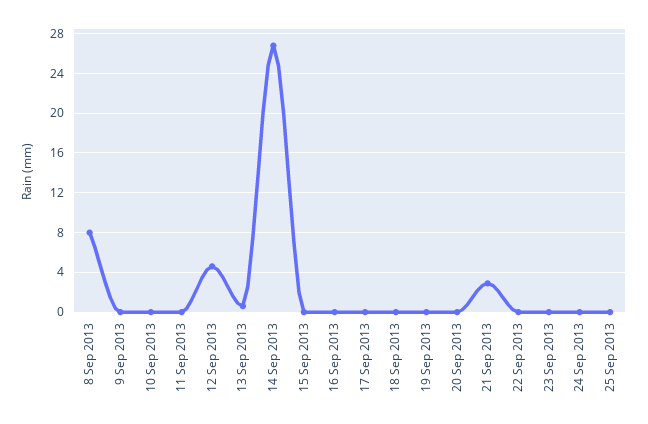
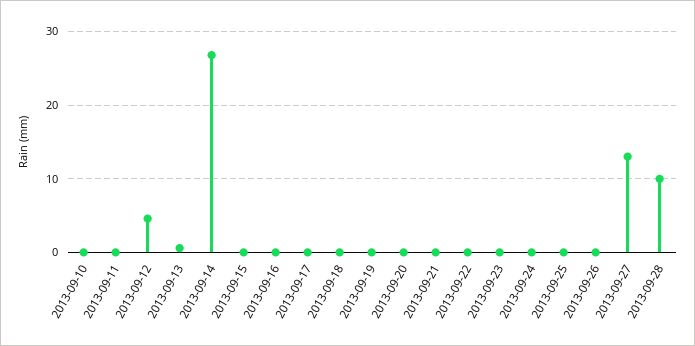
8 Sep 2013: 8 -> none
9 Sep 2013: 0 -> none
21 Sep 2013: 3 -> 0
2013-09-26: none -> 0
2013-09-27: none -> 13
2013-09-28: none -> 10

